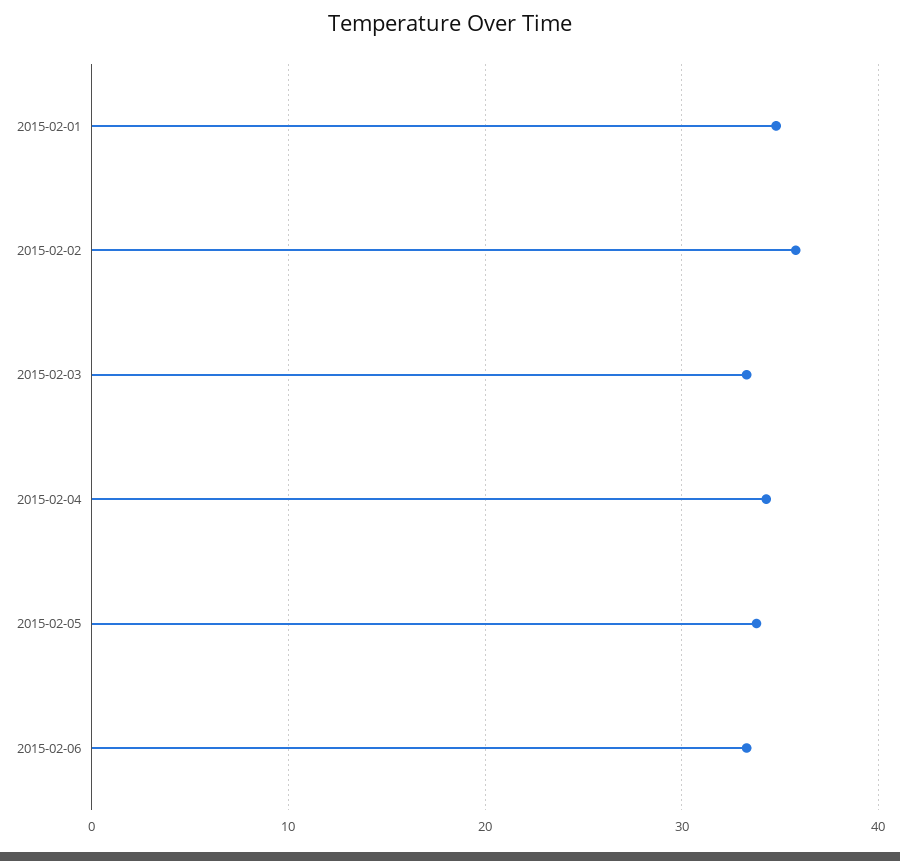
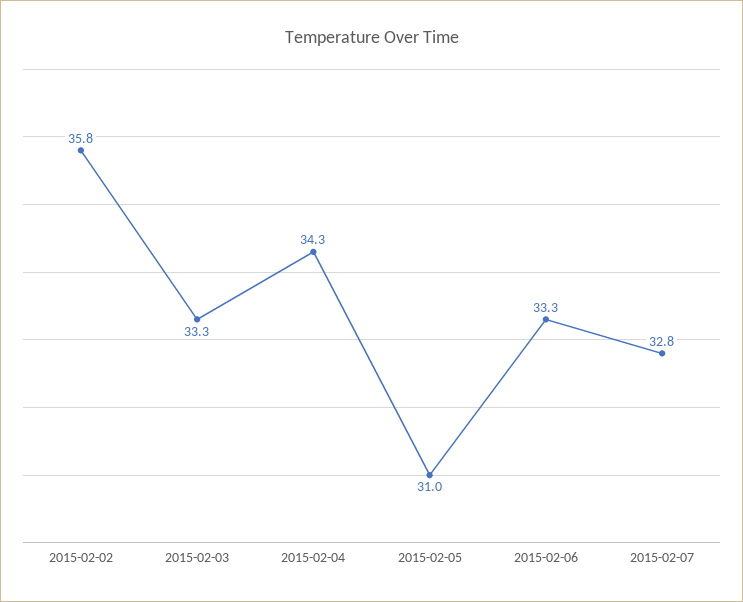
2015-02-01: 35 -> none
2015-02-05: 34 -> 31
2015-02-07: none -> 32.8

